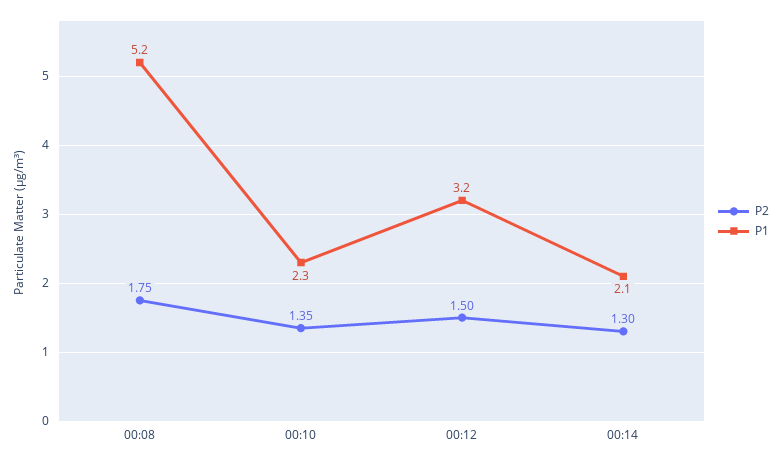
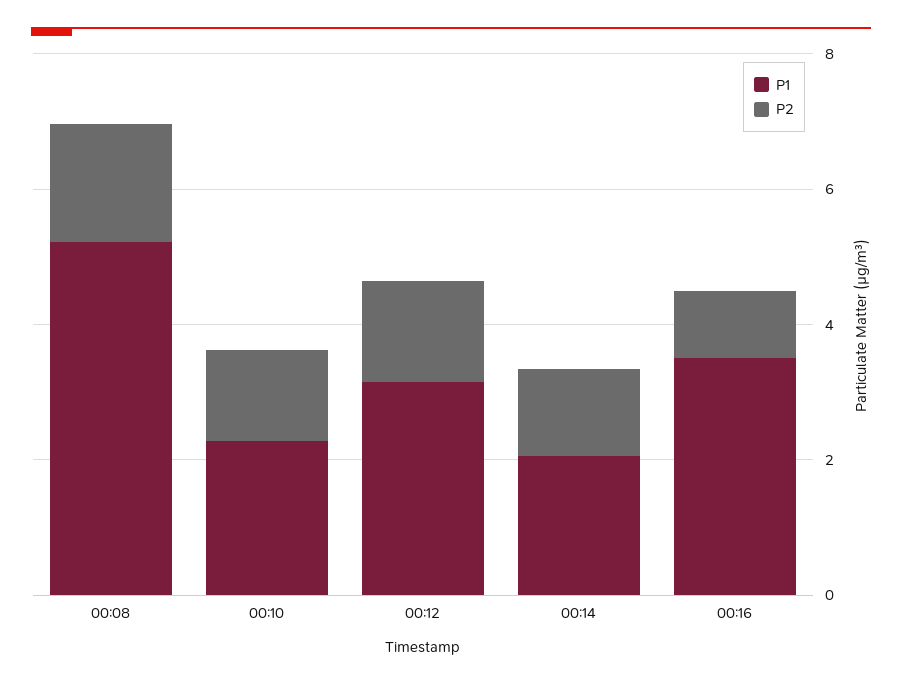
P1, 00:16: none -> 3.5
P2, 00:16: none -> 1

